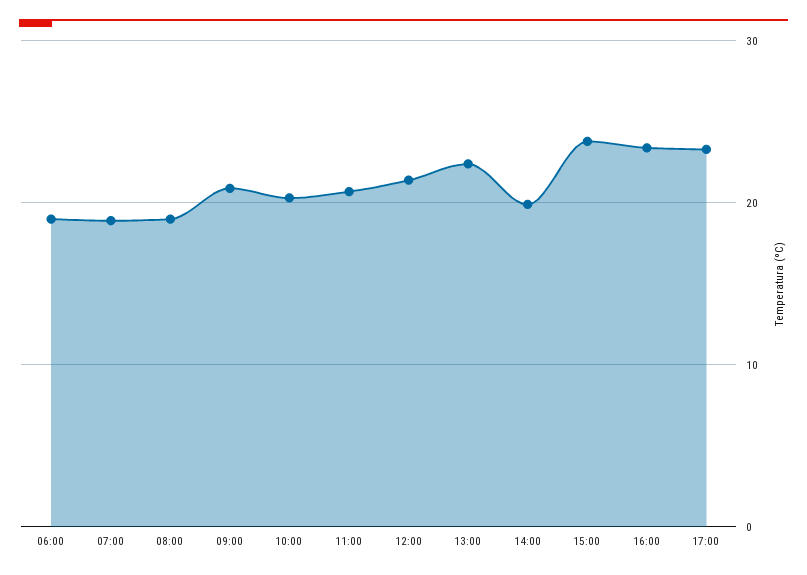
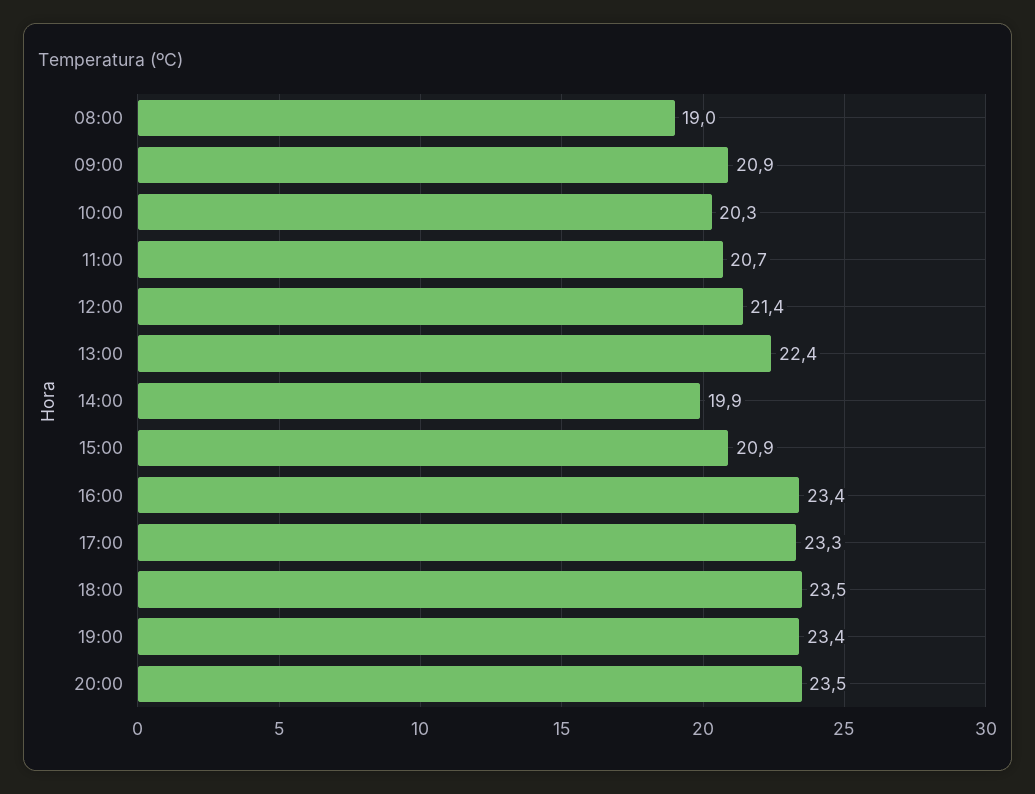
06:00: 19 -> none
07:00: 19 -> none
15:00: 24 -> 20.9
18:00: none -> 23.5
19:00: none -> 23.4
20:00: none -> 23.5

